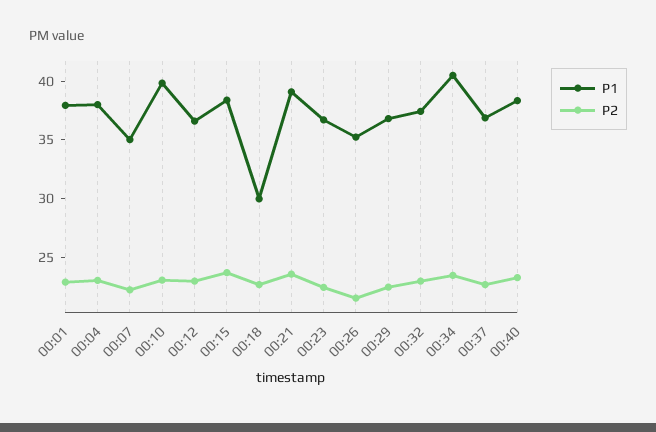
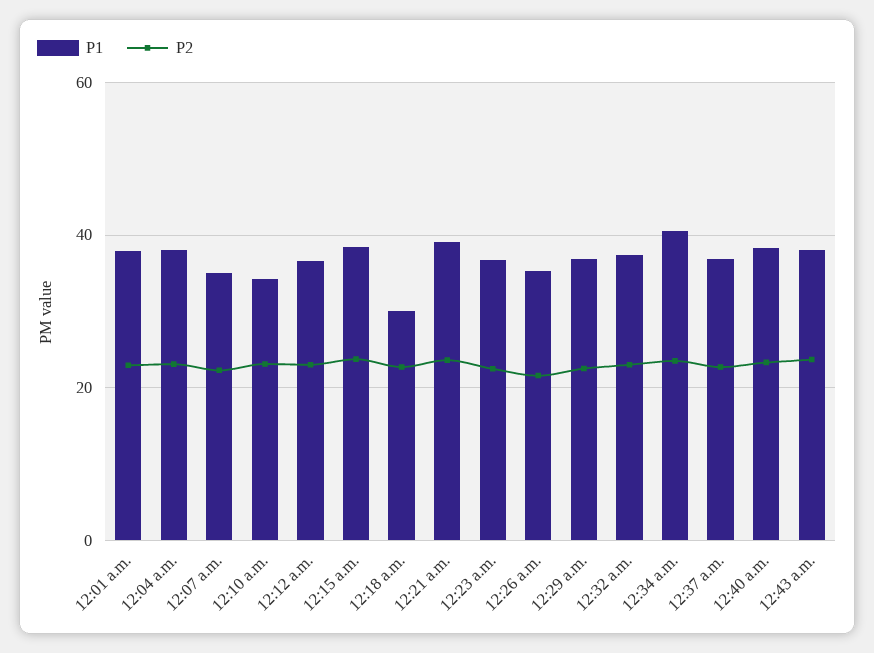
P1, 00:10: 40 -> 34
P1, 12:43 a.m.: none -> 38
P2, 12:43 a.m.: none -> 24

